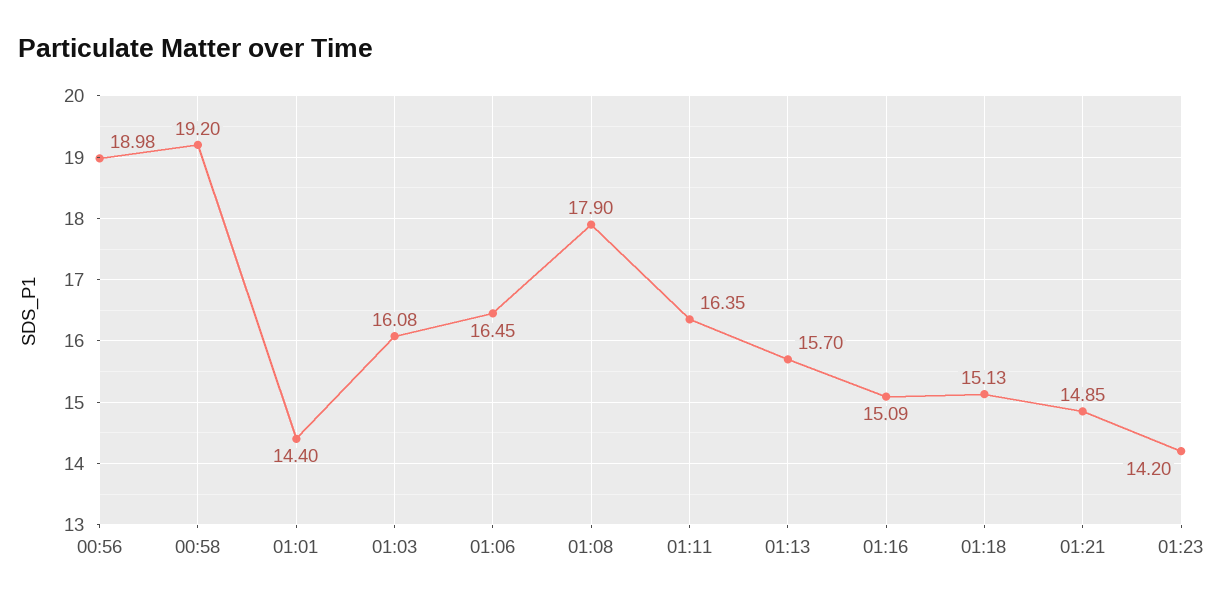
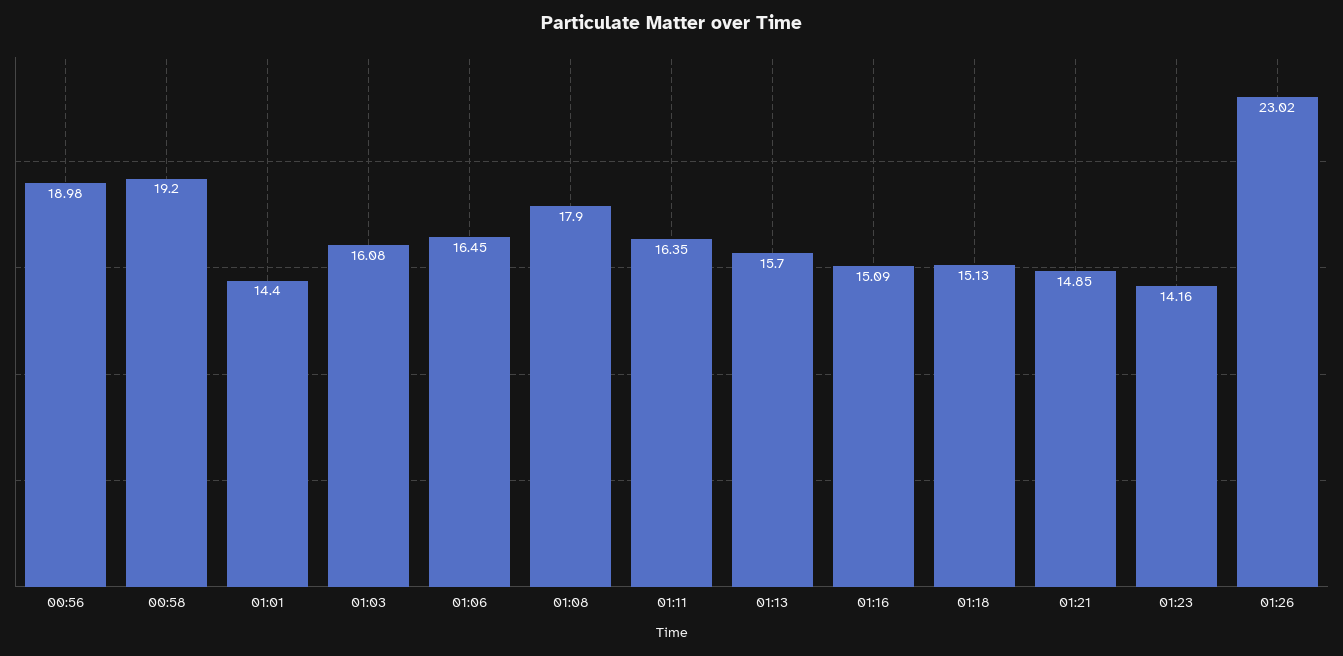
01:23: 14.2 -> 14.16
01:26: none -> 23.02

